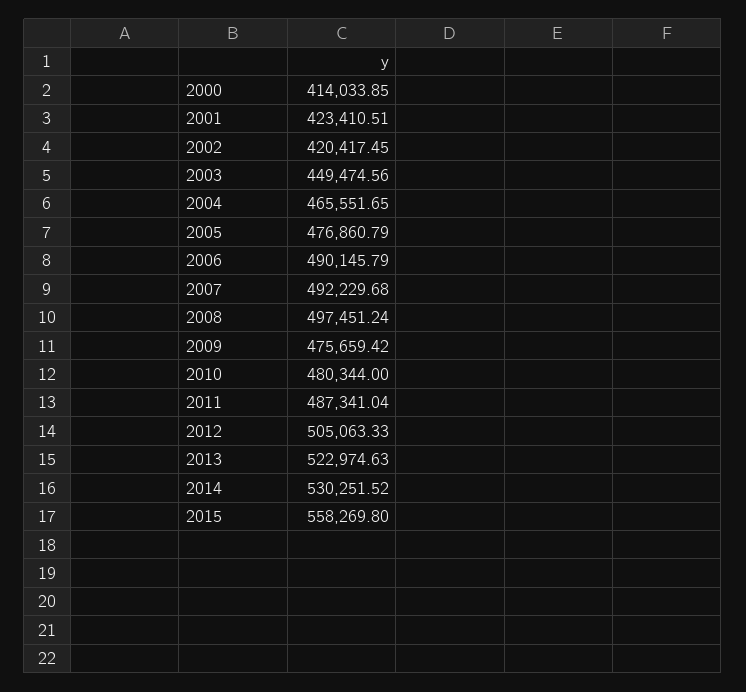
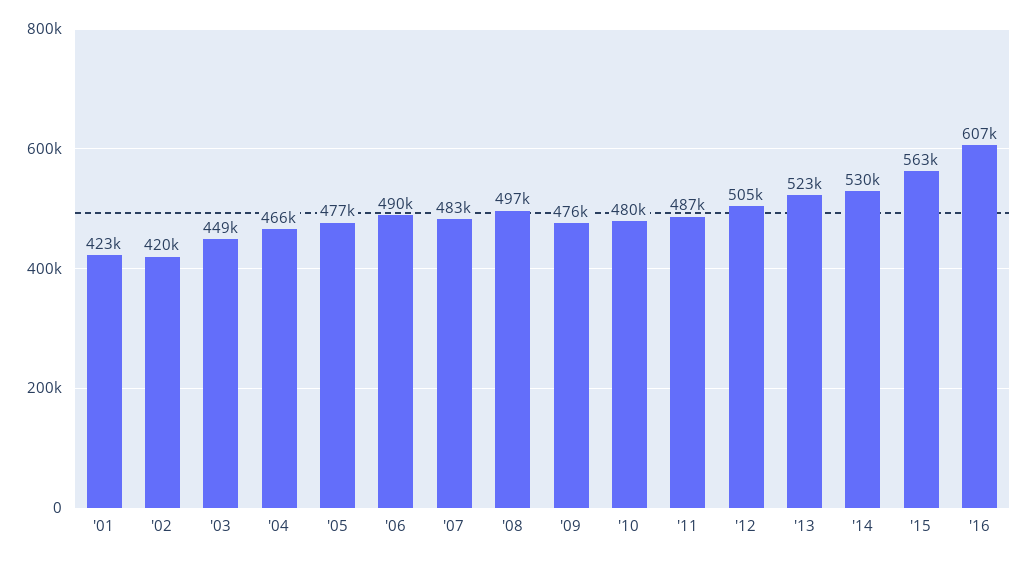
2000: 414033.85 -> none
2007: 492229.68 -> 483000
2015: 558269.8 -> 563000
'16: none -> 607000

